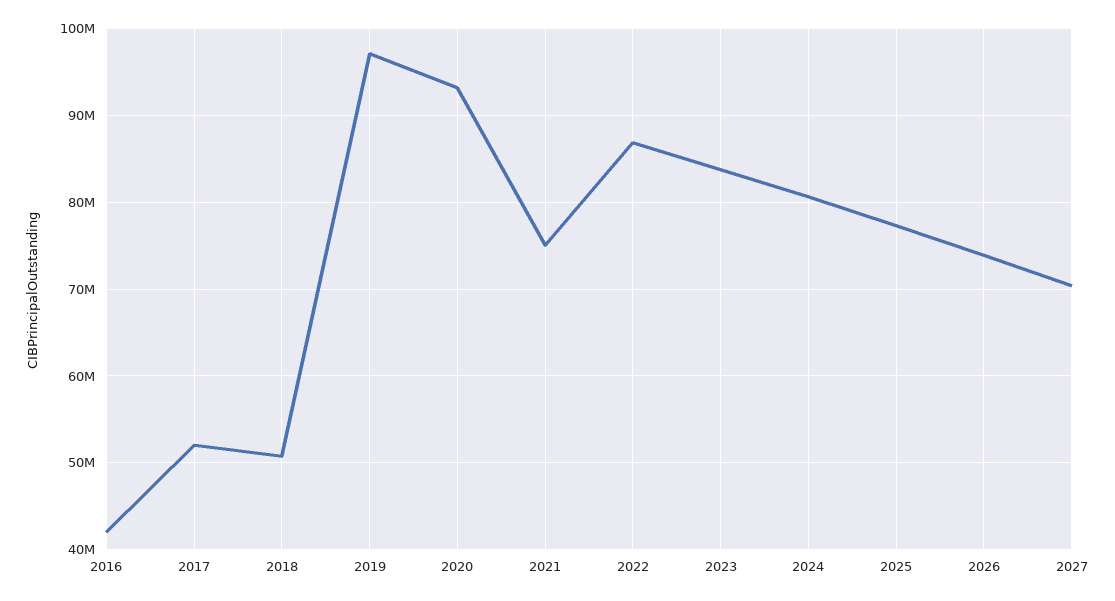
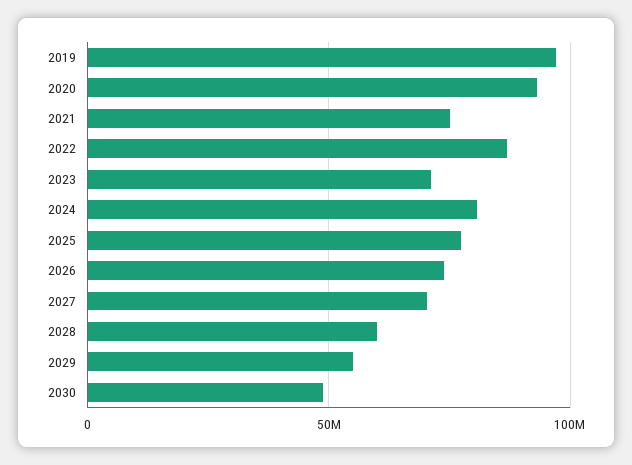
2016: 42000000 -> none
2017: 52000000 -> none
2018: 51000000 -> none
2023: 84000000 -> 70000000
2028: none -> 60000000
2029: none -> 55000000
2030: none -> 50000000

